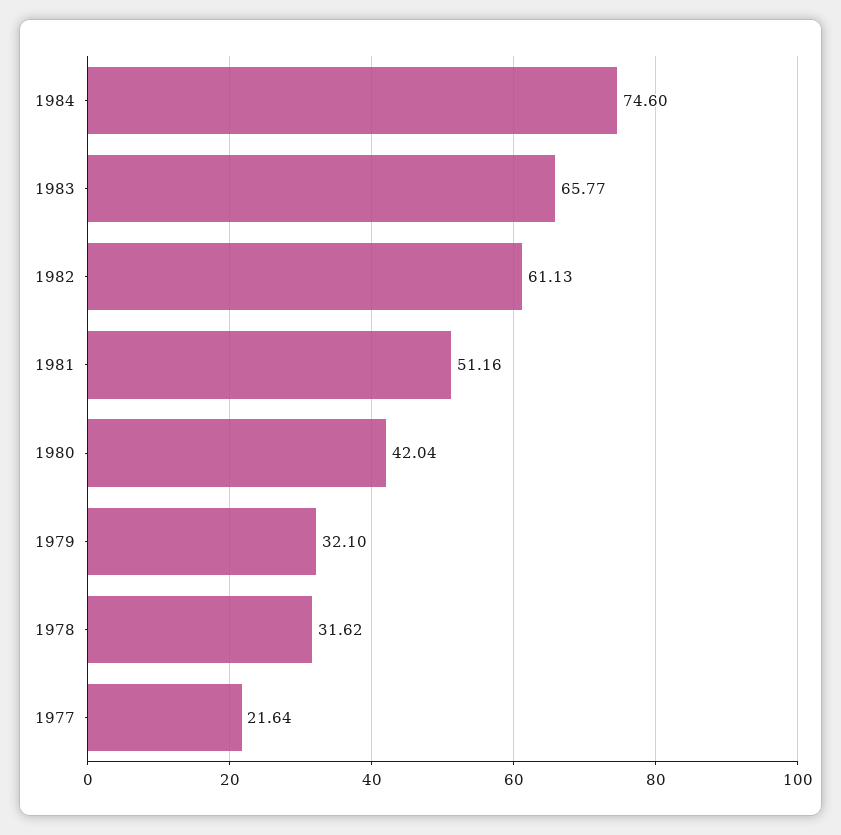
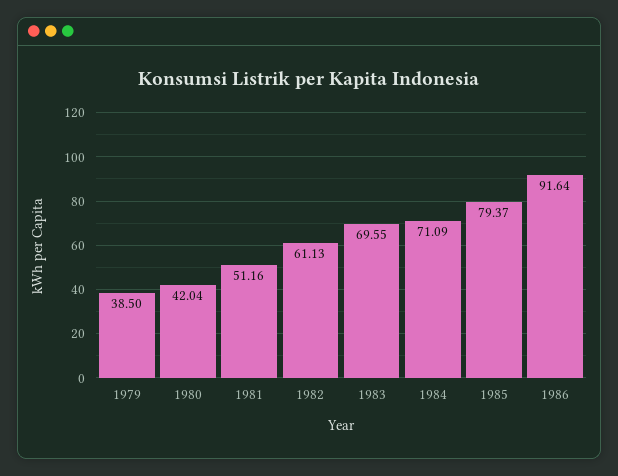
1984: 74.6 -> 71.09
1983: 65.77 -> 69.55
1979: 32.1 -> 38.5
1978: 31.62 -> none
1977: 21.64 -> none
1985: none -> 79.37
1986: none -> 91.64

